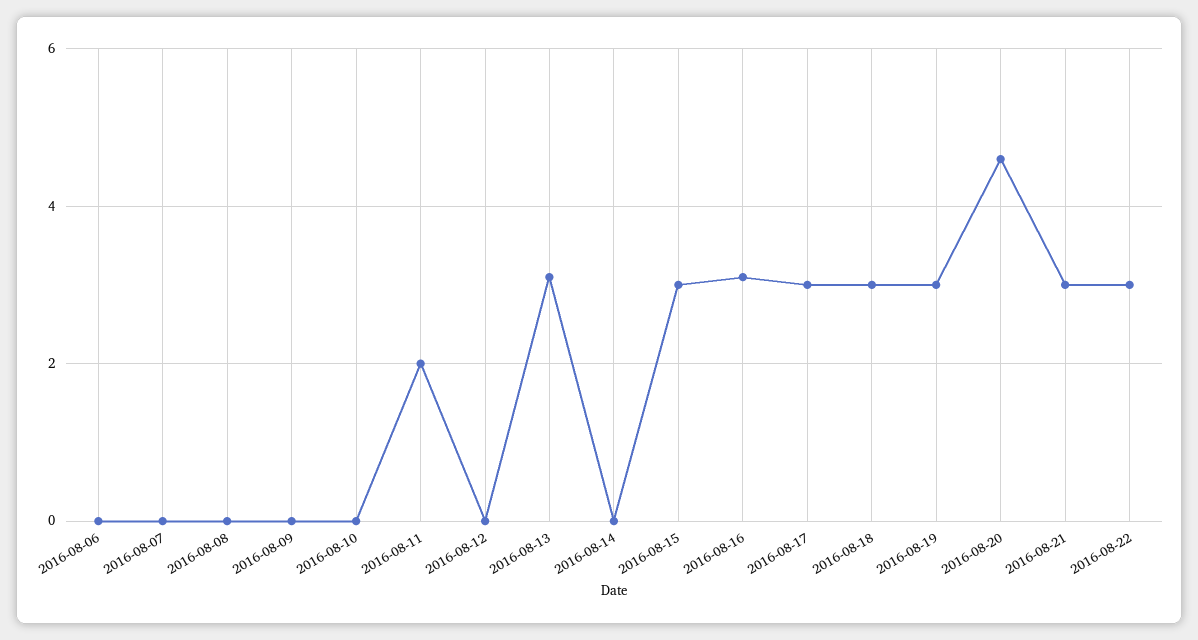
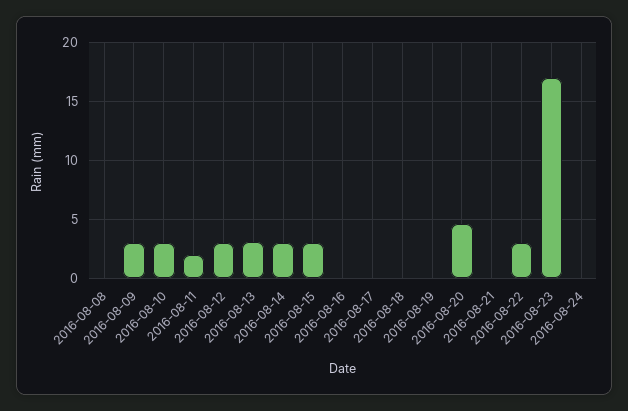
2016-08-06: 0 -> none
2016-08-07: 0 -> none
2016-08-09: 0 -> 3
2016-08-10: 0 -> 3
2016-08-12: 0 -> 3
2016-08-14: 0 -> 3
2016-08-16: 3 -> 0
2016-08-17: 3 -> 0
2016-08-18: 3 -> 0
2016-08-19: 3 -> 0
2016-08-21: 3 -> 0
2016-08-23: none -> 17
2016-08-24: none -> 0

